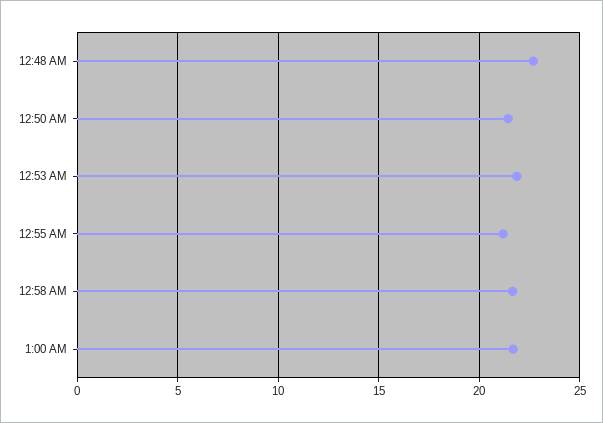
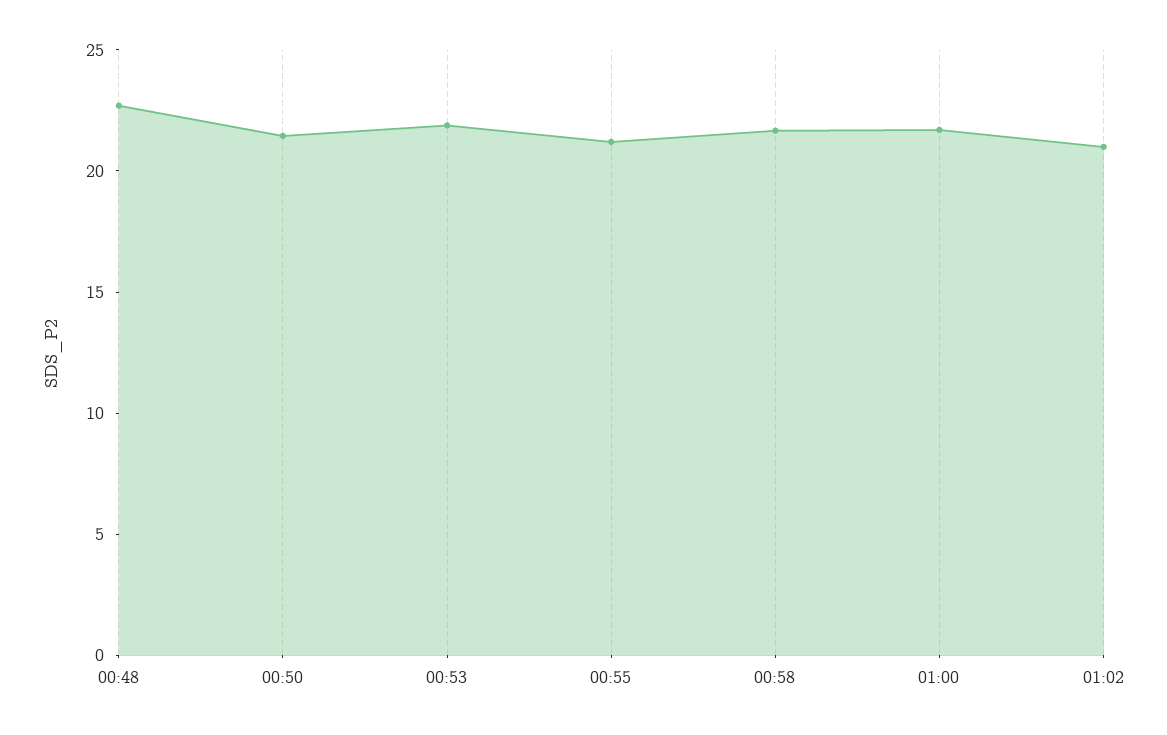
01:02: none -> 21

